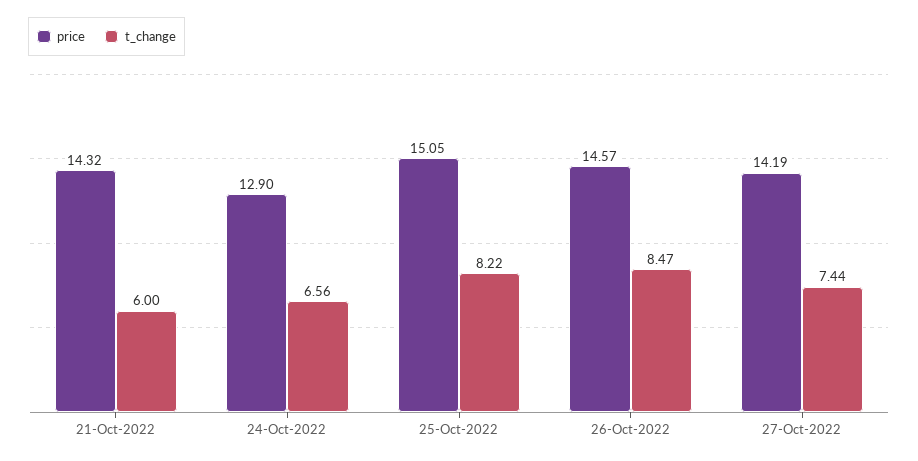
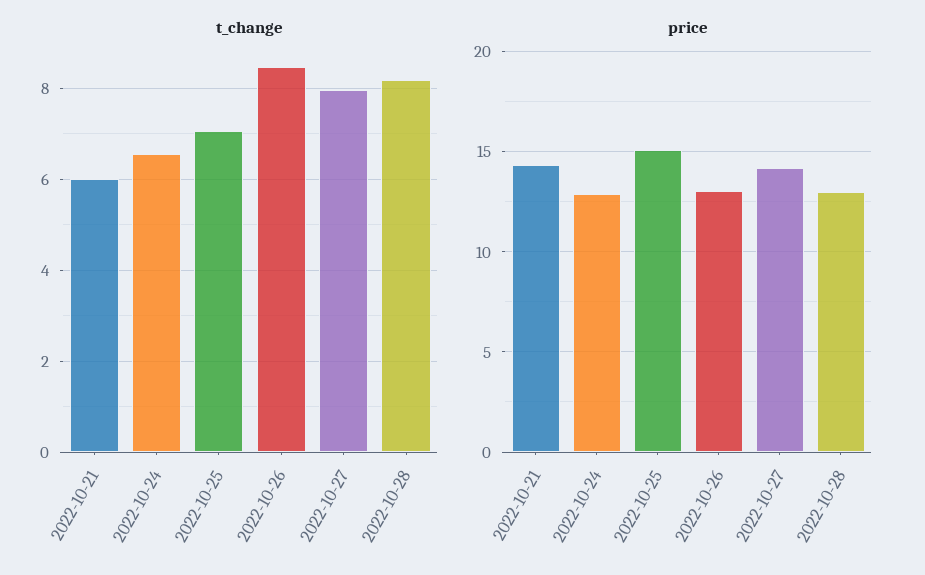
t_change, 25-Oct-2022: 8.22 -> 7
price, 26-Oct-2022: 14.57 -> 13
t_change, 27-Oct-2022: 7.44 -> 8
t_change, 2022-10-28: none -> 8.2
price, 2022-10-28: none -> 13

